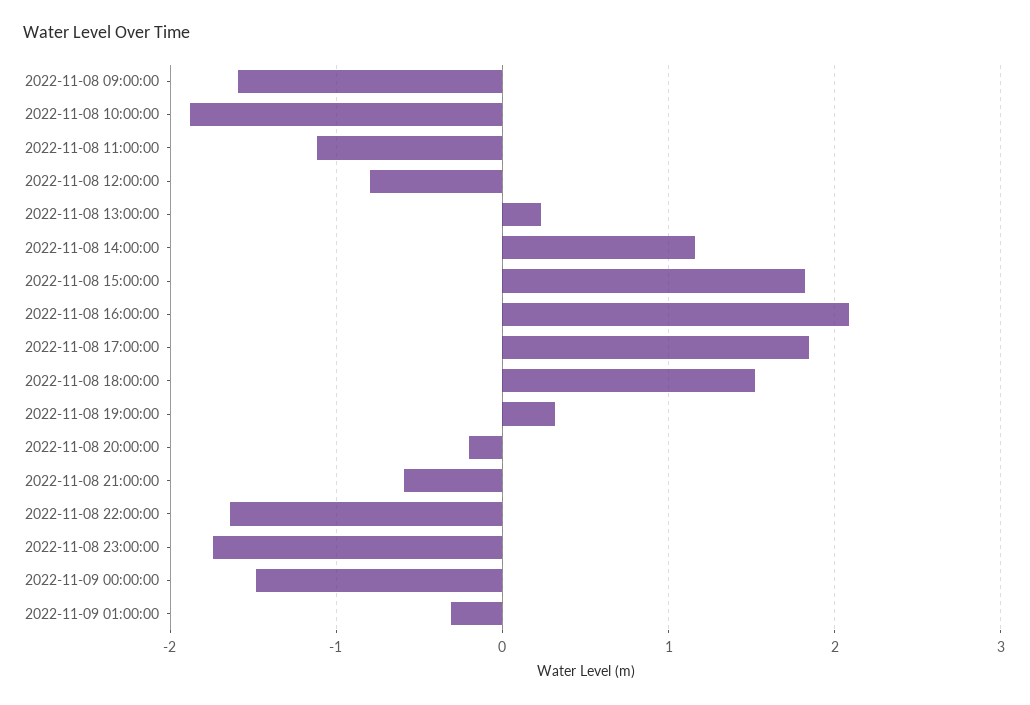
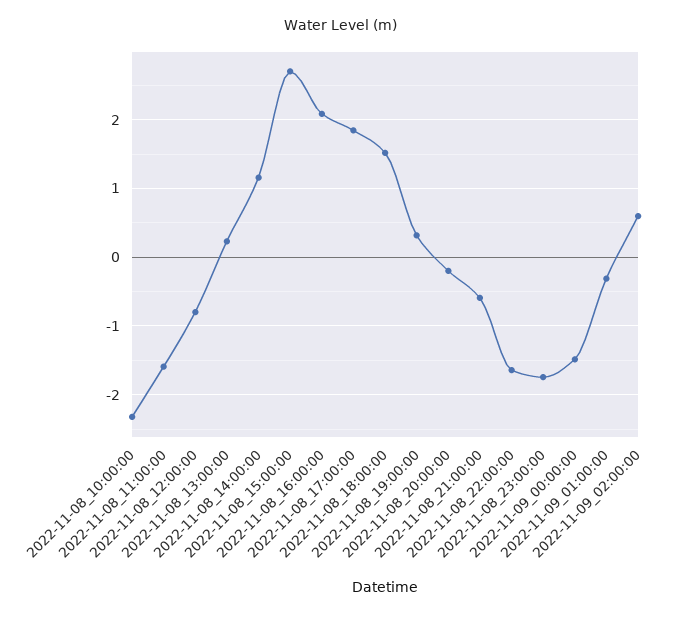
2022-11-08 09:00:00: -1.6 -> none
2022-11-08 10:00:00: -1.9 -> -2.3
2022-11-08 11:00:00: -1.1 -> -1.6
2022-11-08 15:00:00: 1.8 -> 2.7
2022-11-09_02:00:00: none -> 0.6

